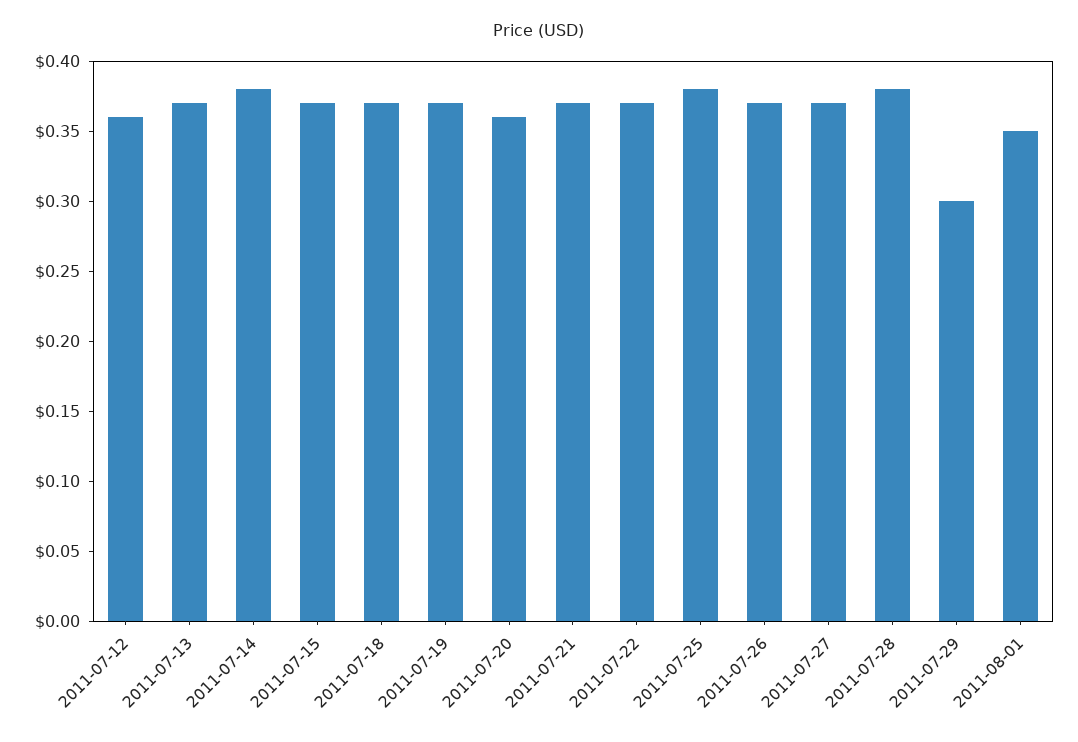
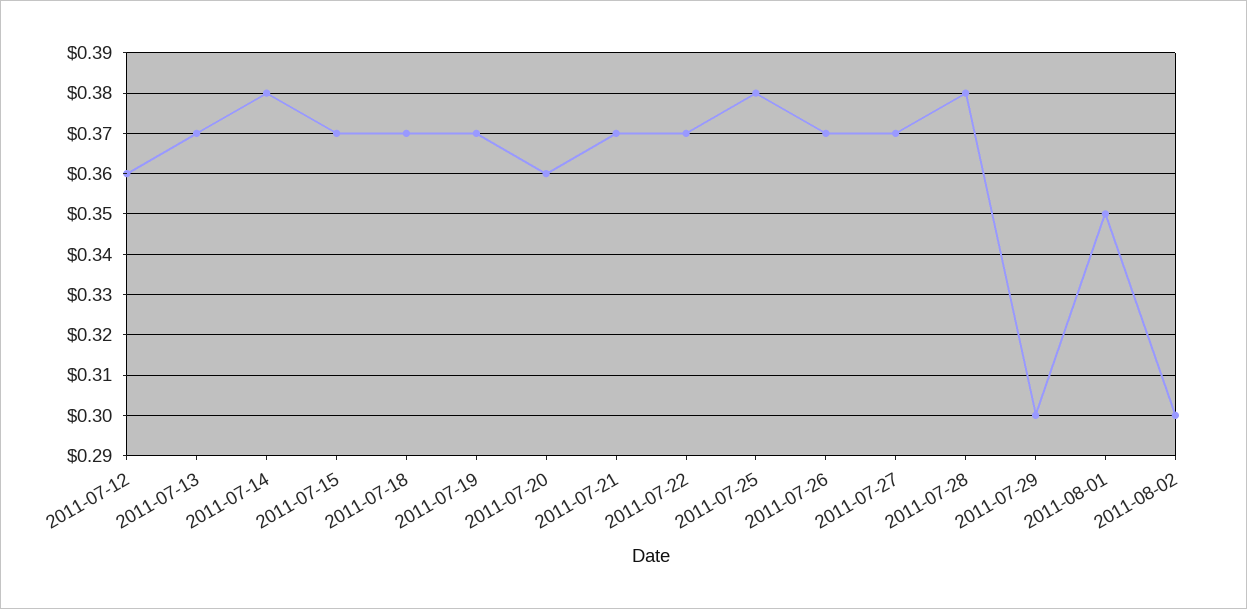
2011-08-02: none -> 0.3

